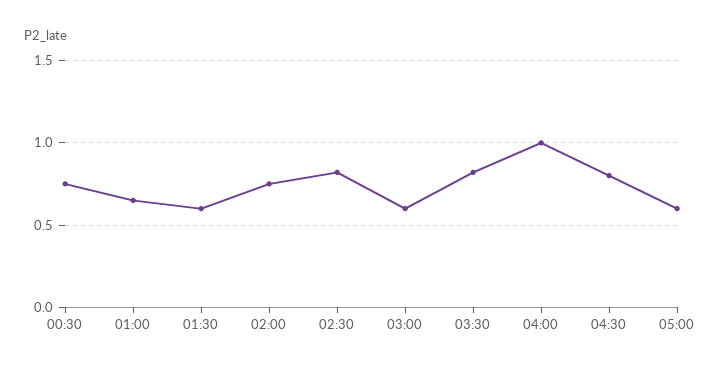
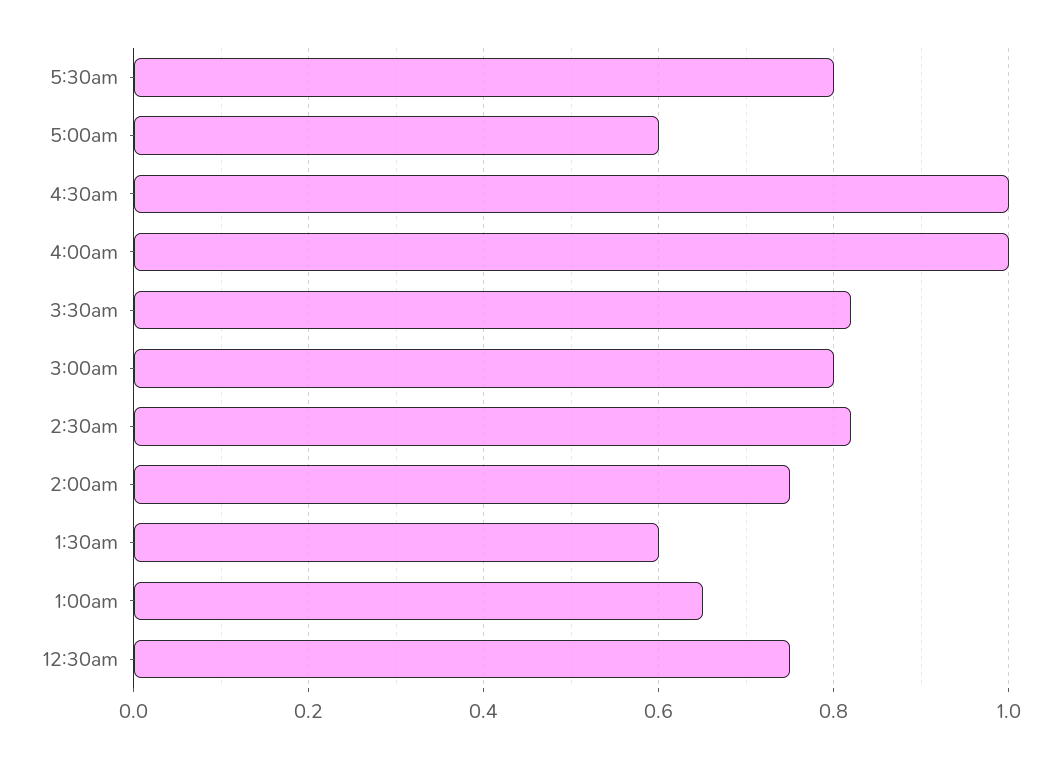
03:00: 0.6 -> 0.8
04:30: 0.8 -> 1
5:30am: none -> 0.8

